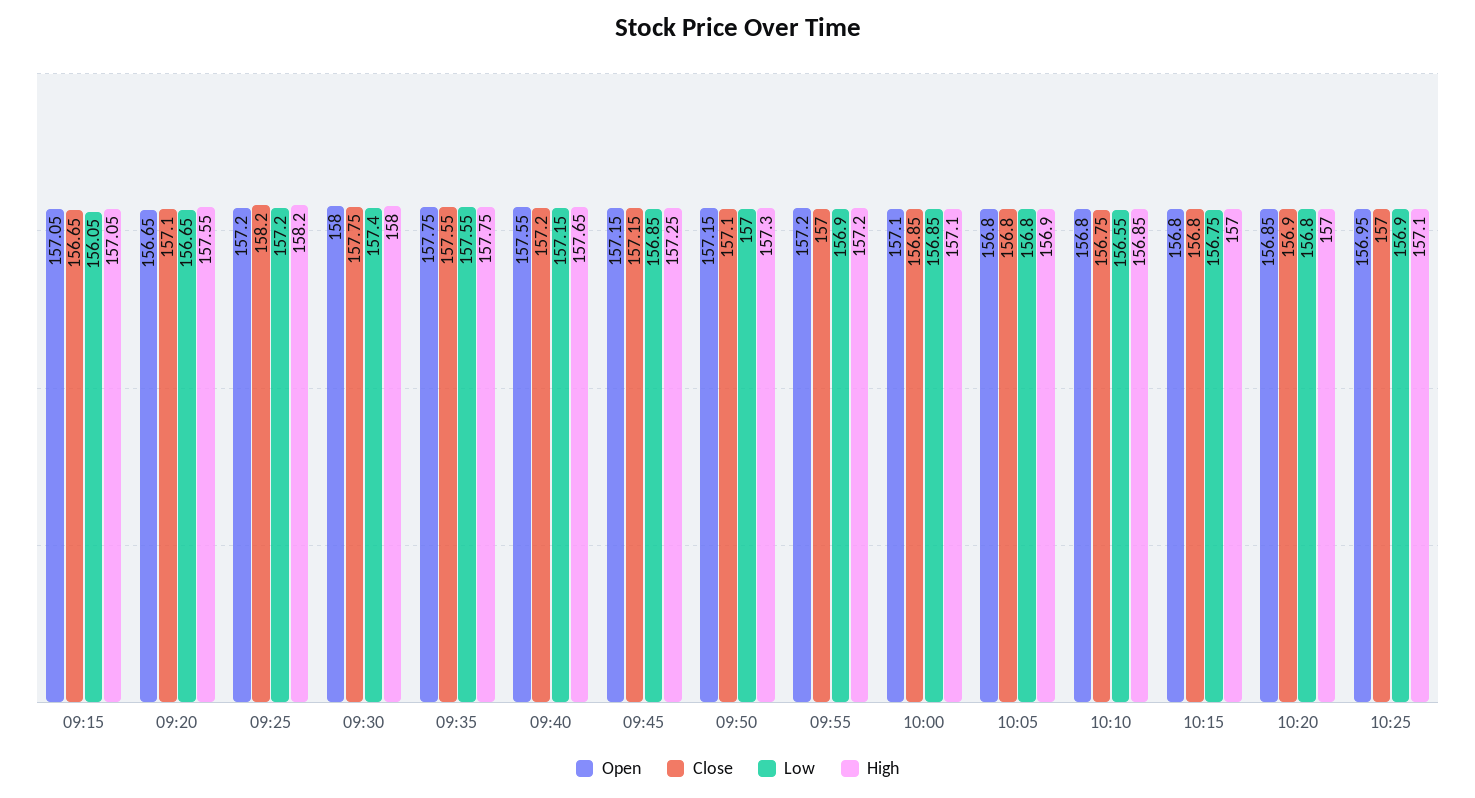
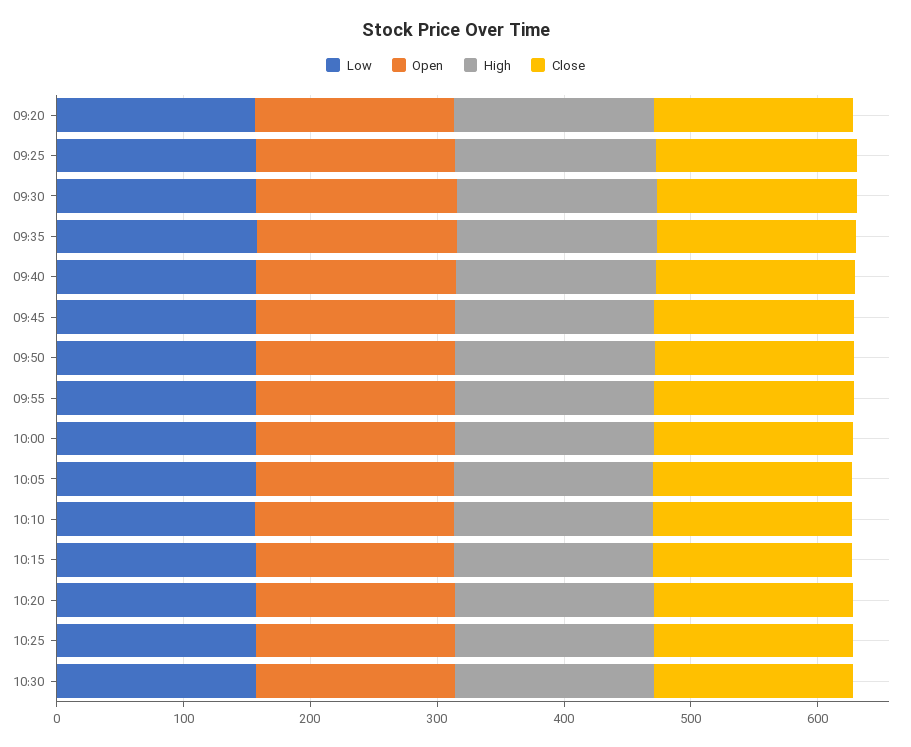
Open, 09:15: 157.05 -> none
Close, 09:15: 156.65 -> none
Low, 09:15: 156.05 -> none
High, 09:15: 157.05 -> none
Low, 10:30: none -> 160
Open, 10:30: none -> 160
High, 10:30: none -> 160
Close, 10:30: none -> 160

